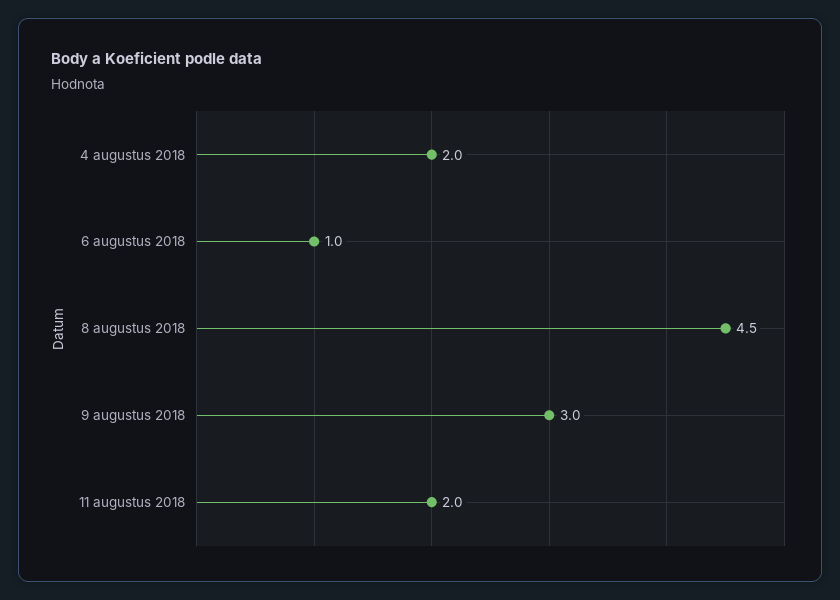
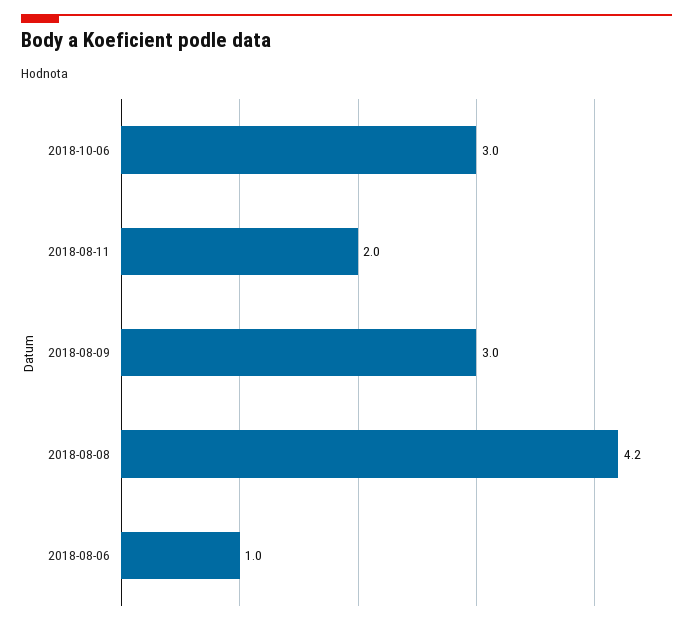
4 augustus 2018: 2 -> none
8 augustus 2018: 4.5 -> 4.2
2018-10-06: none -> 3

